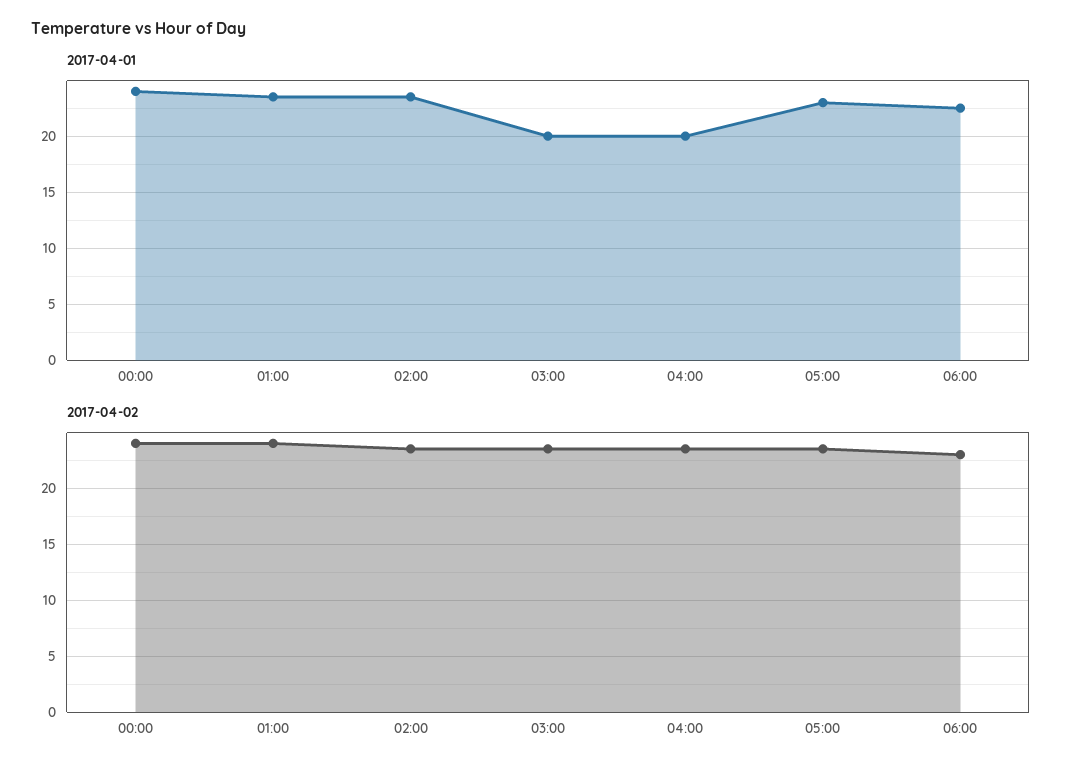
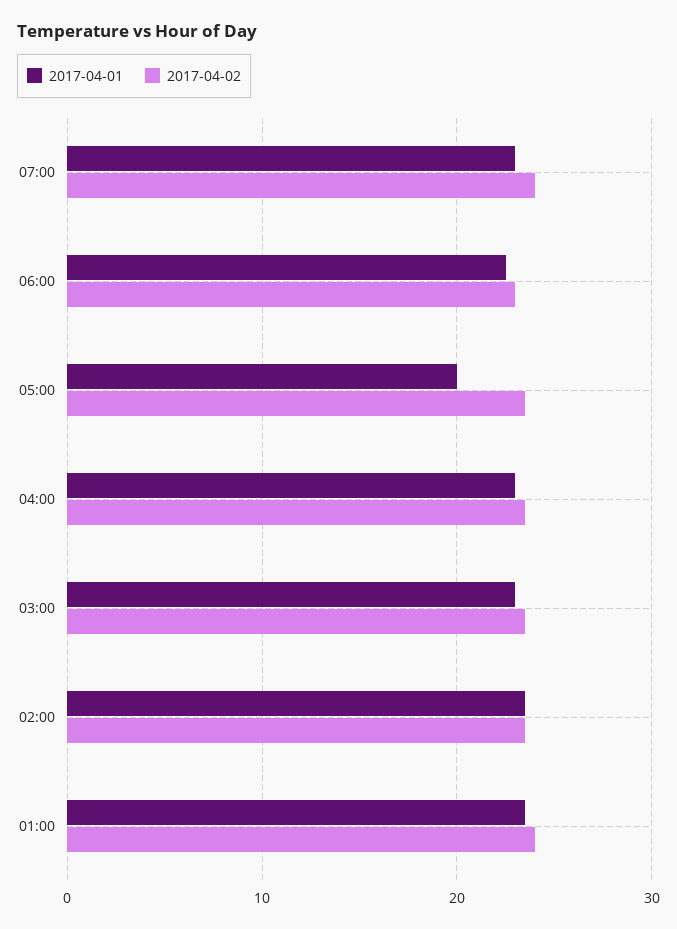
2017-04-01, 00:00: 24 -> none
2017-04-01, 03:00: 20 -> 23
2017-04-01, 04:00: 20 -> 23
2017-04-01, 05:00: 23 -> 20
2017-04-02, 00:00: 24 -> none
2017-04-01, 07:00: none -> 23
2017-04-02, 07:00: none -> 24

